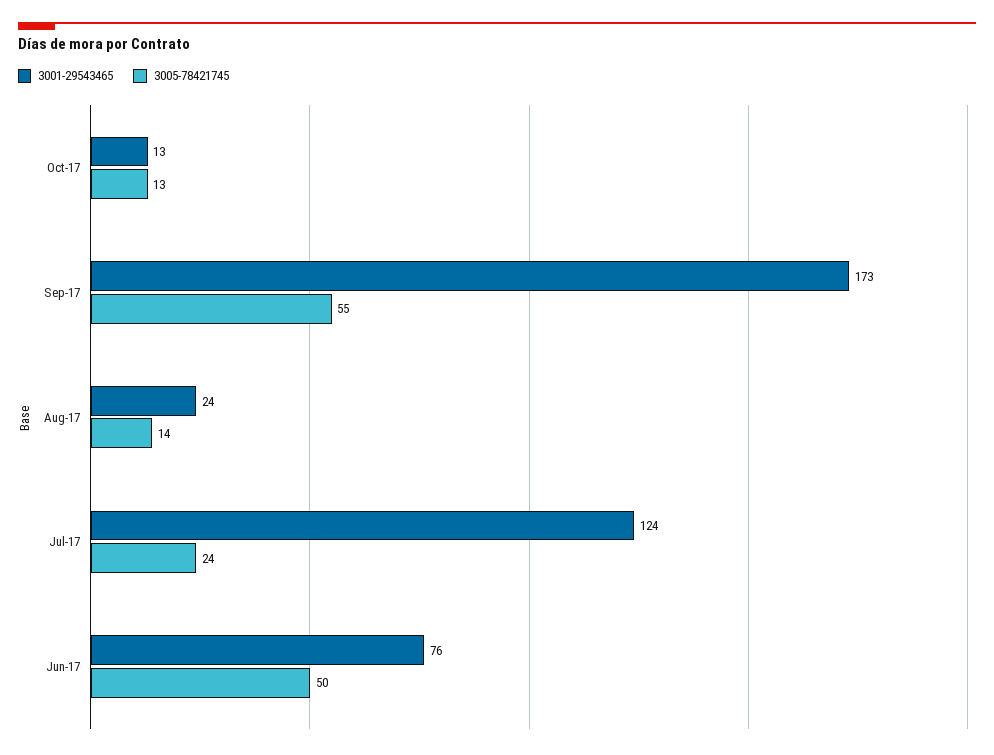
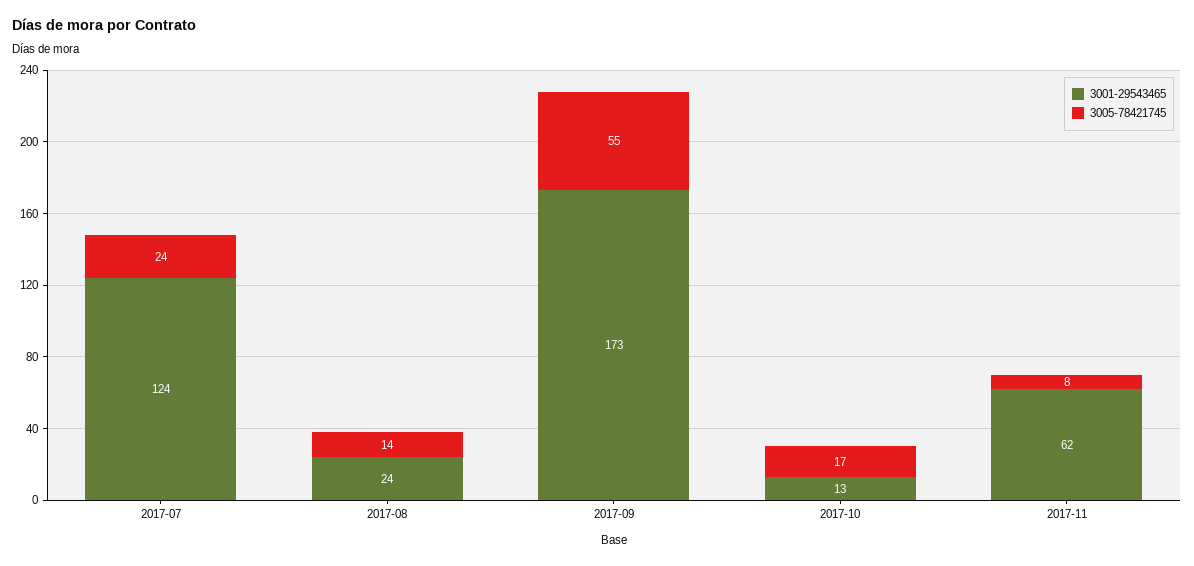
3005-78421745, Oct-17: 13 -> 17
3001-29543465, Jun-17: 76 -> none
3005-78421745, Jun-17: 50 -> none
3001-29543465, 2017-11: none -> 62
3005-78421745, 2017-11: none -> 8

